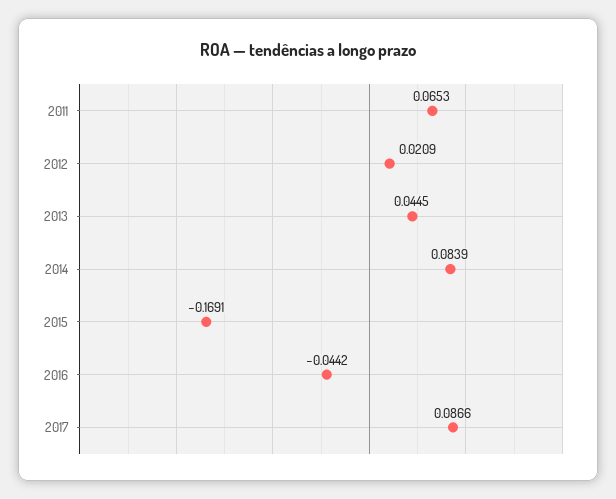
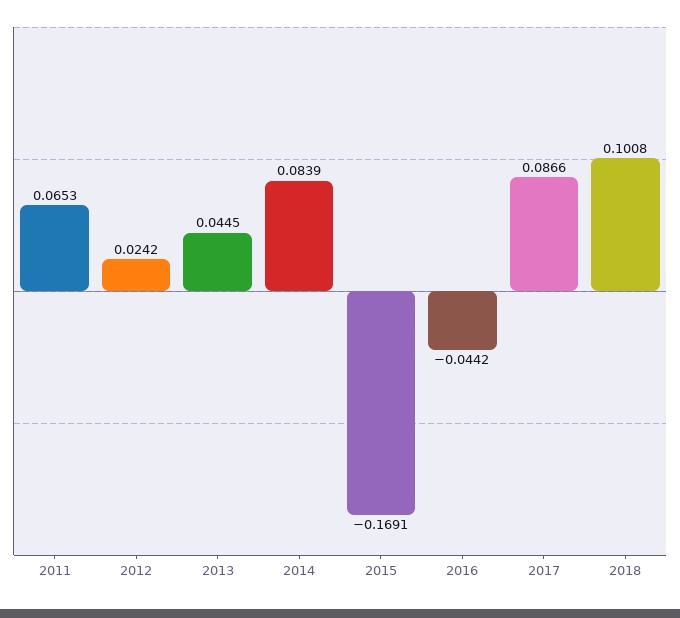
2012: 0.0209 -> 0.0242
2018: none -> 0.1008

